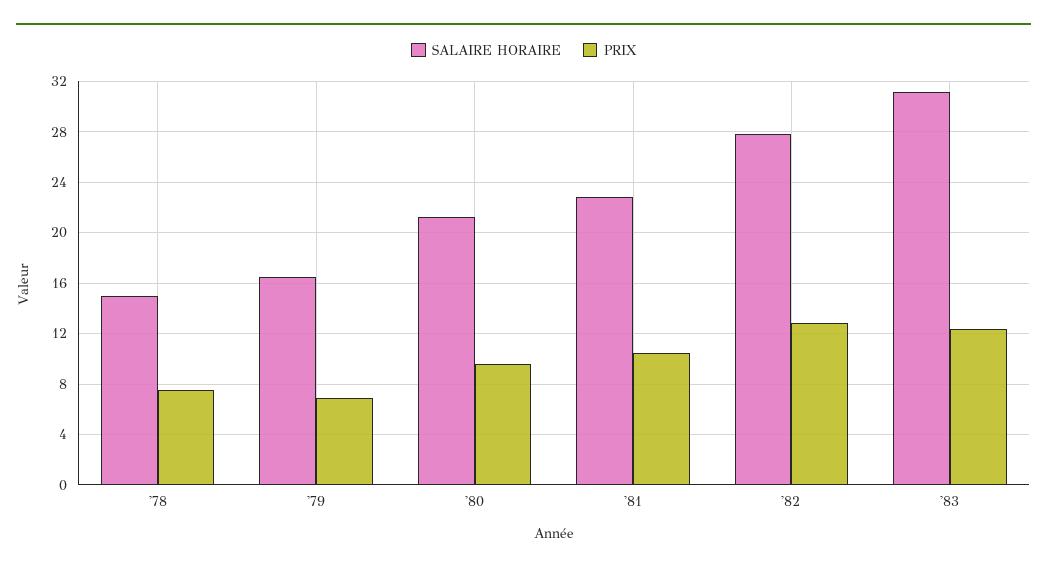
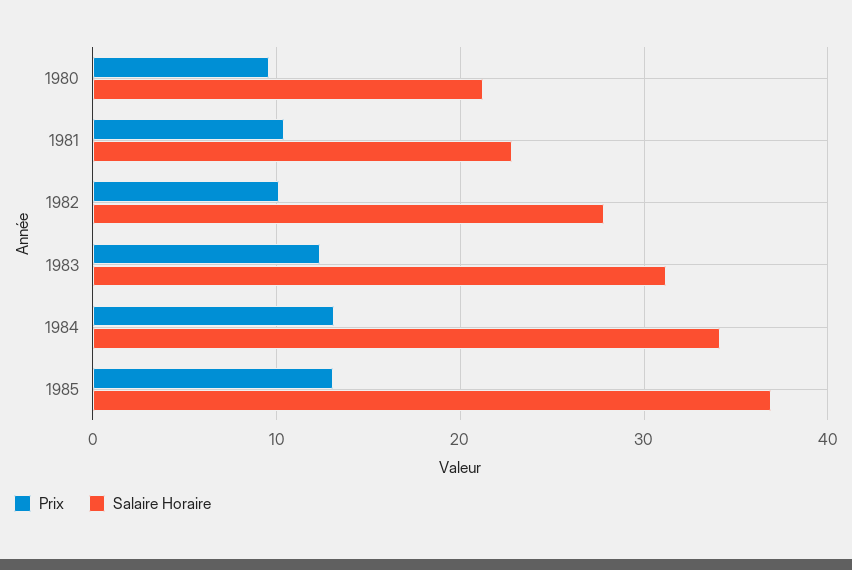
SALAIRE HORAIRE, '78: 15 -> none
PRIX, '78: 7.5 -> none
SALAIRE HORAIRE, '79: 16.5 -> none
PRIX, '79: 7 -> none
PRIX, '82: 13 -> 10
PRIX, 1984: none -> 13
SALAIRE HORAIRE, 1984: none -> 34
PRIX, 1985: none -> 13
SALAIRE HORAIRE, 1985: none -> 37

